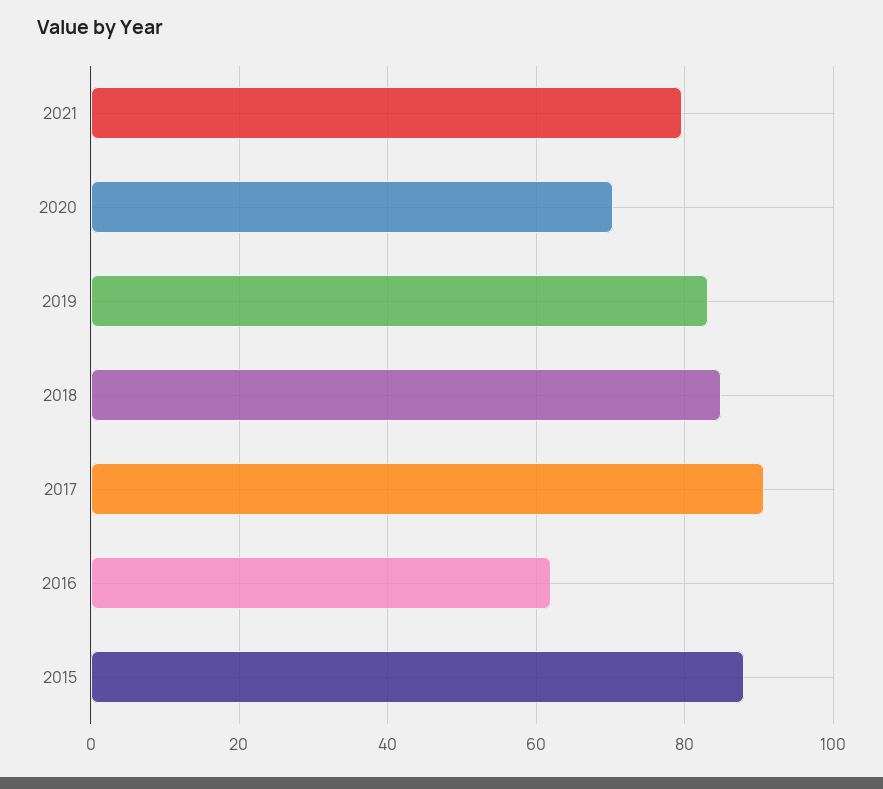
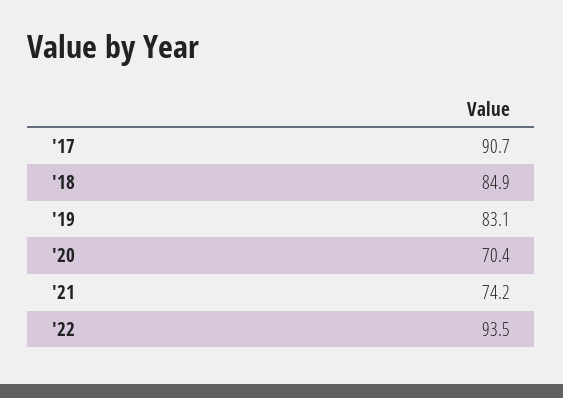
2021: 80 -> 74.2
2016: 62 -> none
2015: 88 -> none
'22: none -> 93.5

